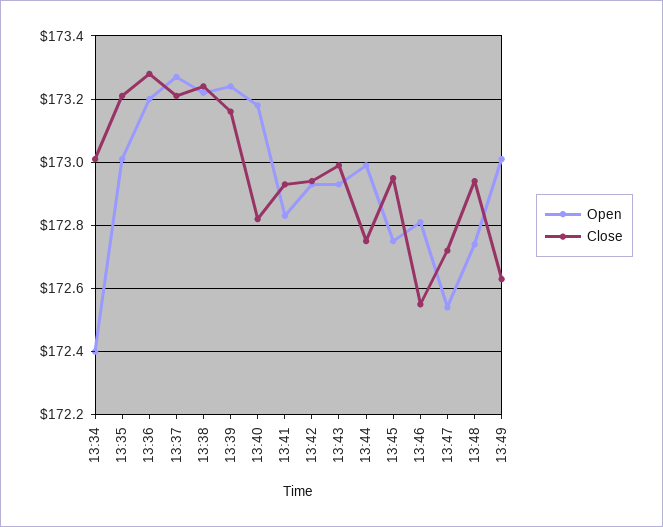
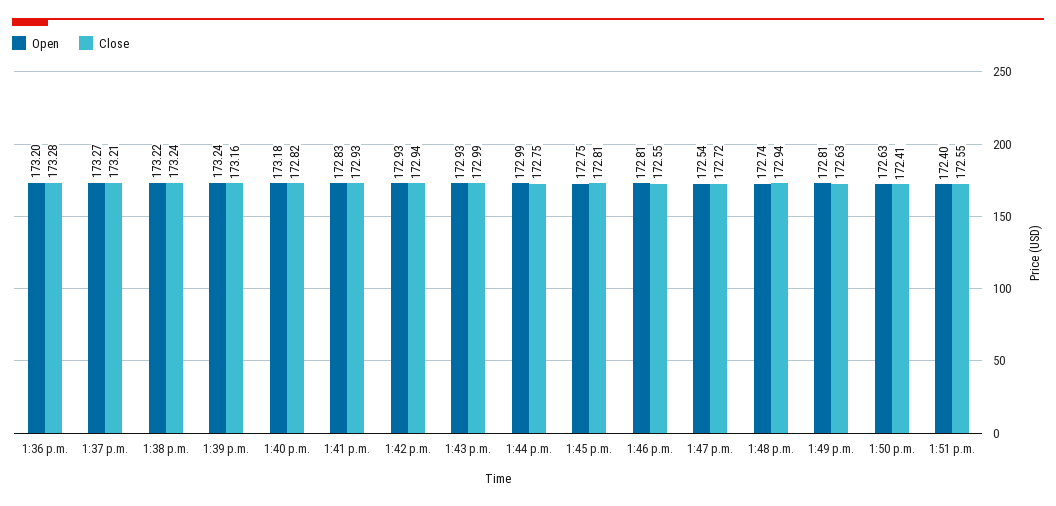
Open, 13:34: 172.4 -> none
Close, 13:34: 173 -> none
Open, 13:35: 173 -> none
Close, 13:35: 173.2 -> none
Close, 13:45: 172.95 -> 172.81
Open, 13:49: 173 -> 172.81
Open, 1:50 p.m.: none -> 172.63
Close, 1:50 p.m.: none -> 172.41
Open, 1:51 p.m.: none -> 172.4
Close, 1:51 p.m.: none -> 172.55

